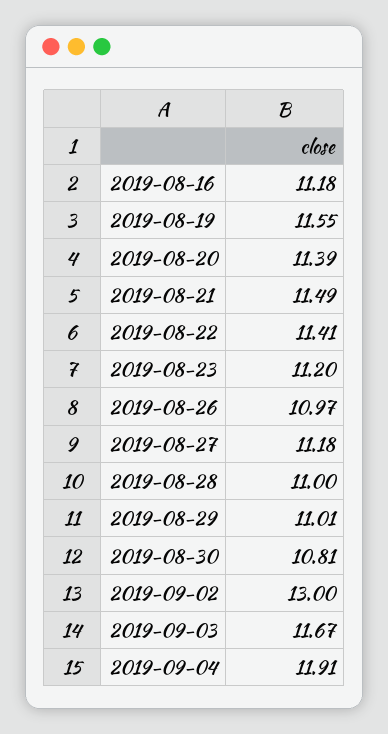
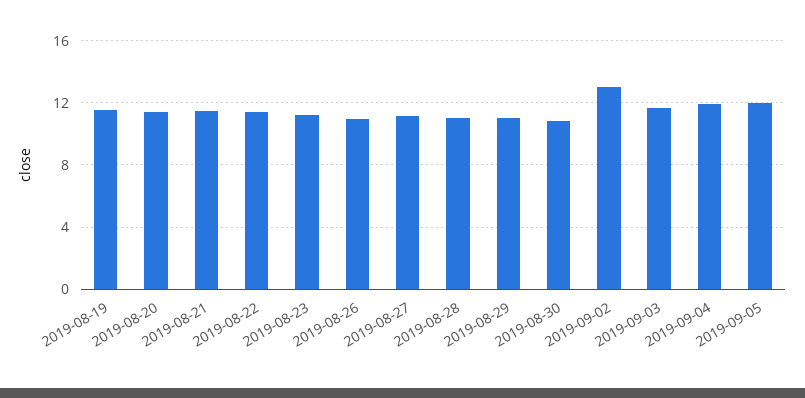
2019-08-16: 11.18 -> none
2019-09-05: none -> 12

